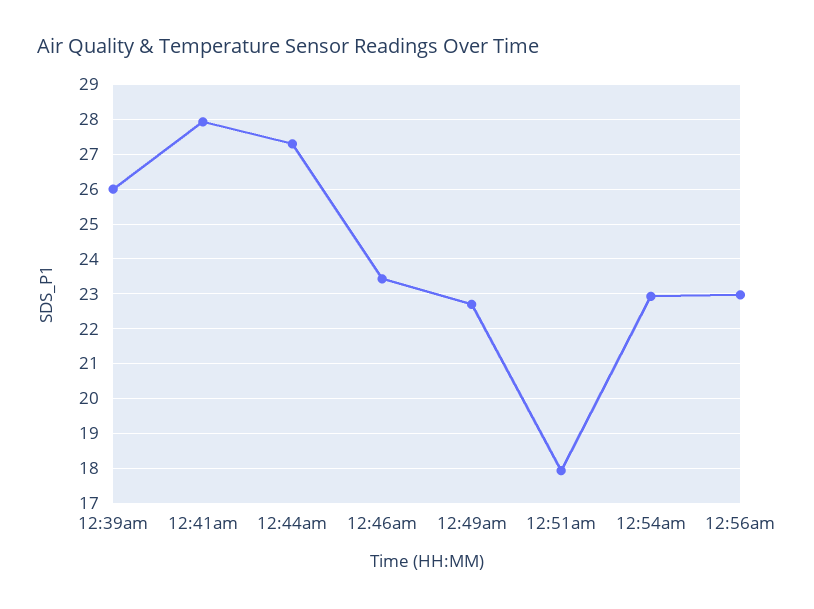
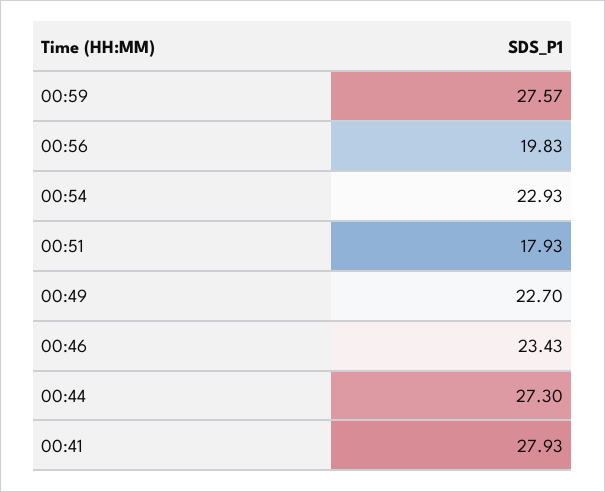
12:39am: 26 -> none
12:56am: 23 -> 19.83
00:59: none -> 27.57

